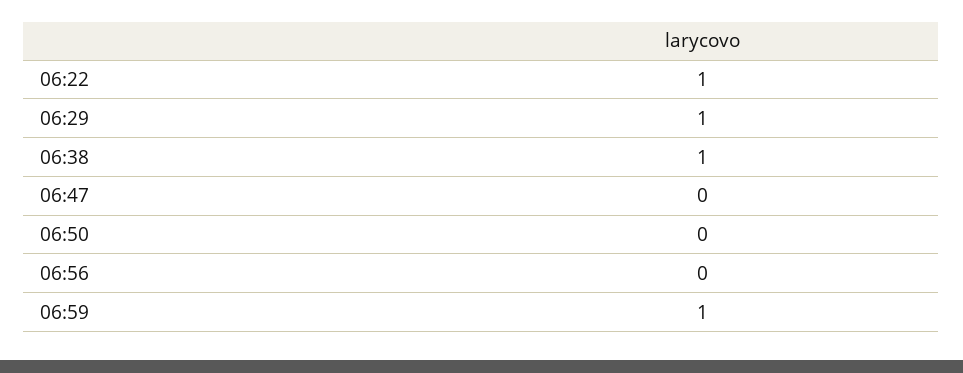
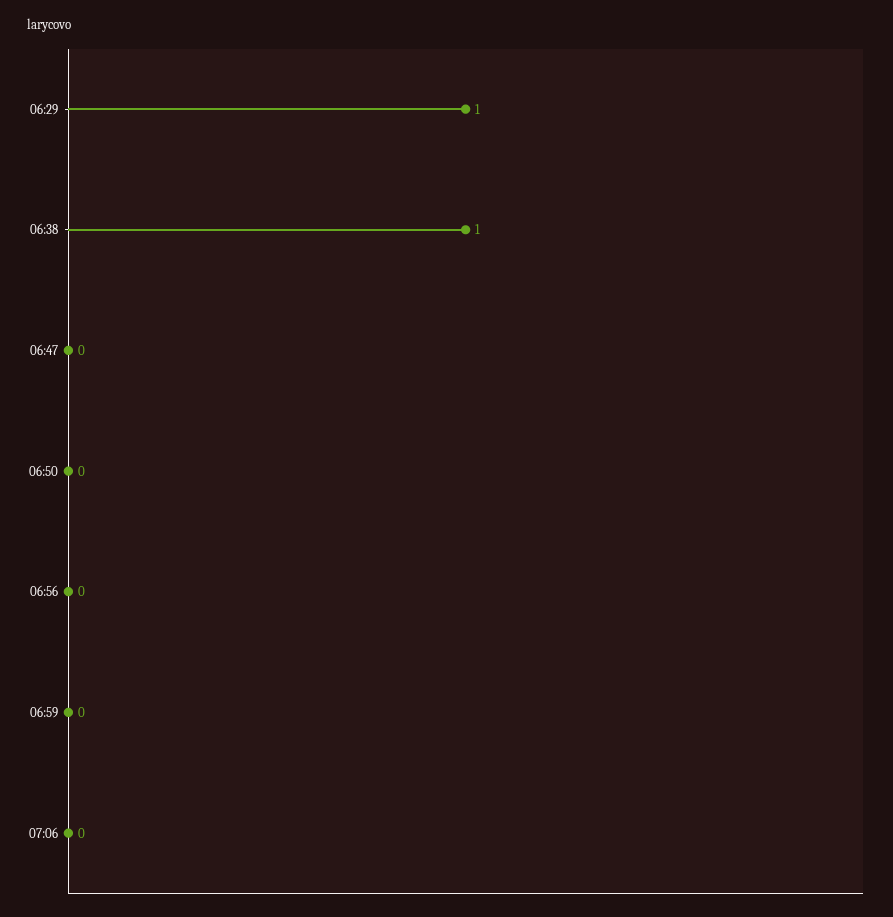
06:22: 1 -> none
06:59: 1 -> 0
07:06: none -> 0

